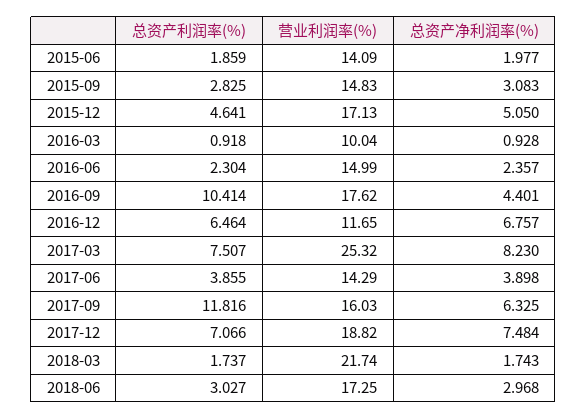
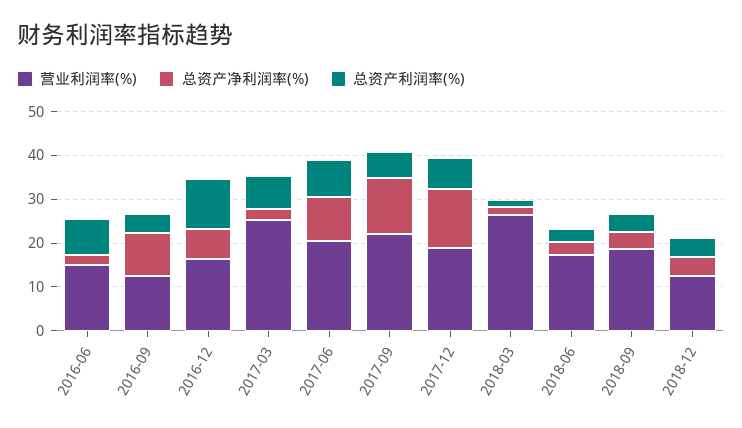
总资产利润率(%), 2015-06: 1.859 -> none
营业利润率(%), 2015-06: 14.09 -> none
总资产净利润率(%), 2015-06: 1.977 -> none
总资产利润率(%), 2015-09: 2.825 -> none
营业利润率(%), 2015-09: 14.83 -> none
总资产净利润率(%), 2015-09: 3.083 -> none
总资产利润率(%), 2015-12: 4.641 -> none
营业利润率(%), 2015-12: 17.13 -> none
总资产净利润率(%), 2015-12: 5.05 -> none
总资产利润率(%), 2016-03: 0.918 -> none
营业利润率(%), 2016-03: 10.04 -> none
总资产净利润率(%), 2016-03: 0.928 -> none
总资产利润率(%), 2016-06: 2.304 -> 8
总资产利润率(%), 2016-09: 10.414 -> 4
营业利润率(%), 2016-09: 17.62 -> 12
总资产净利润率(%), 2016-09: 4.401 -> 10
总资产利润率(%), 2016-12: 6.464 -> 12
营业利润率(%), 2016-12: 11.65 -> 16
总资产净利润率(%), 2017-03: 8.23 -> 2
总资产利润率(%), 2017-06: 3.855 -> 8
营业利润率(%), 2017-06: 14.29 -> 20
总资产净利润率(%), 2017-06: 3.898 -> 10
总资产利润率(%), 2017-09: 11.816 -> 6
营业利润率(%), 2017-09: 16.03 -> 22
总资产净利润率(%), 2017-09: 6.325 -> 12
总资产净利润率(%), 2017-12: 7.484 -> 14
营业利润率(%), 2018-03: 21.74 -> 26
营业利润率(%), 2018-09: none -> 18
总资产净利润率(%), 2018-09: none -> 4
总资产利润率(%), 2018-09: none -> 4
营业利润率(%), 2018-12: none -> 12
总资产净利润率(%), 2018-12: none -> 4
总资产利润率(%), 2018-12: none -> 4

